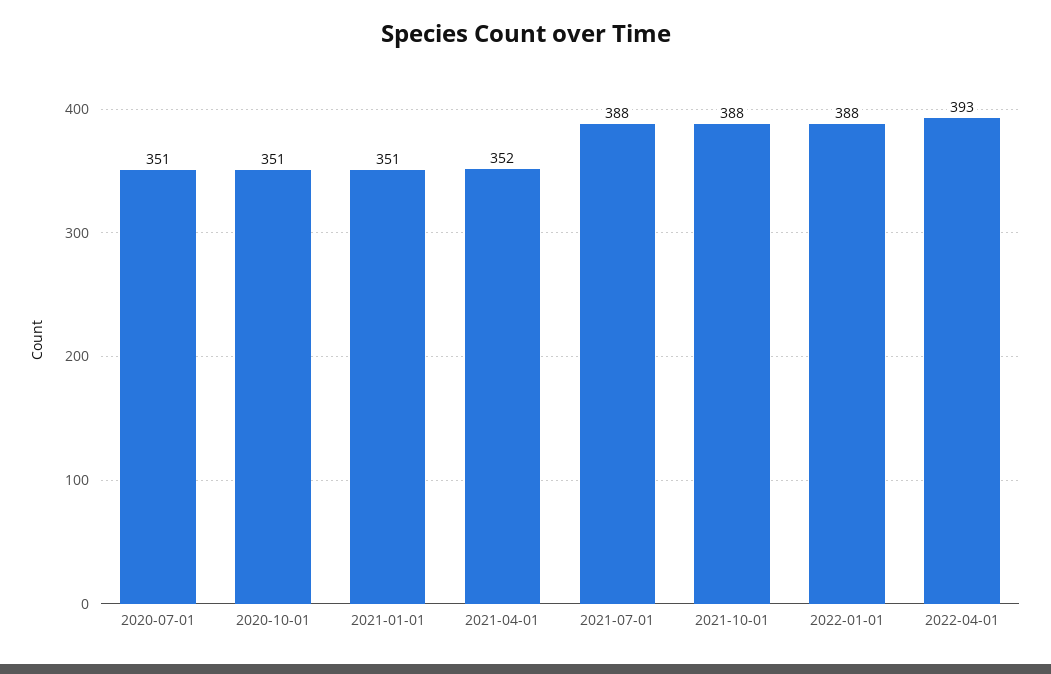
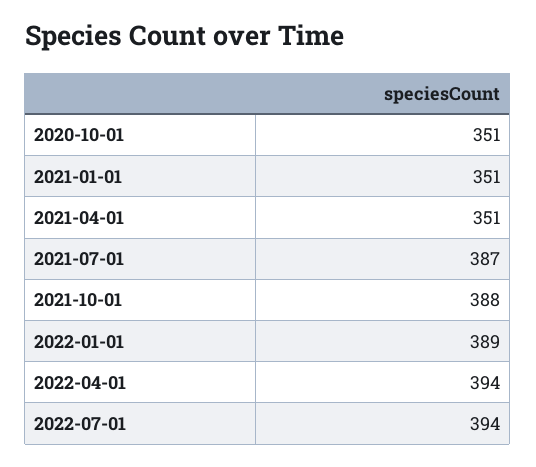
2020-07-01: 351 -> none
2021-04-01: 352 -> 351
2021-07-01: 388 -> 387
2022-01-01: 388 -> 389
2022-04-01: 393 -> 394
2022-07-01: none -> 394

